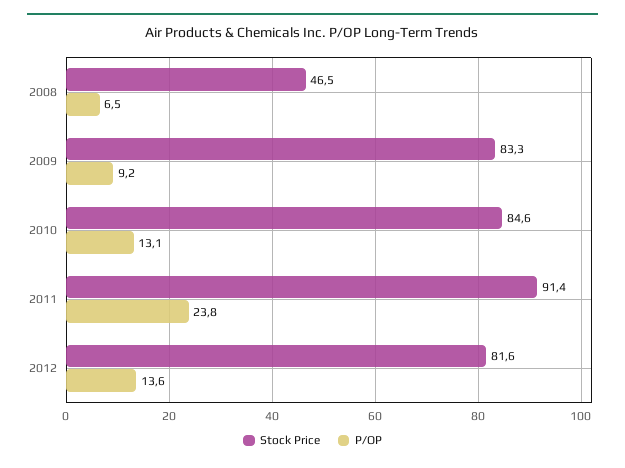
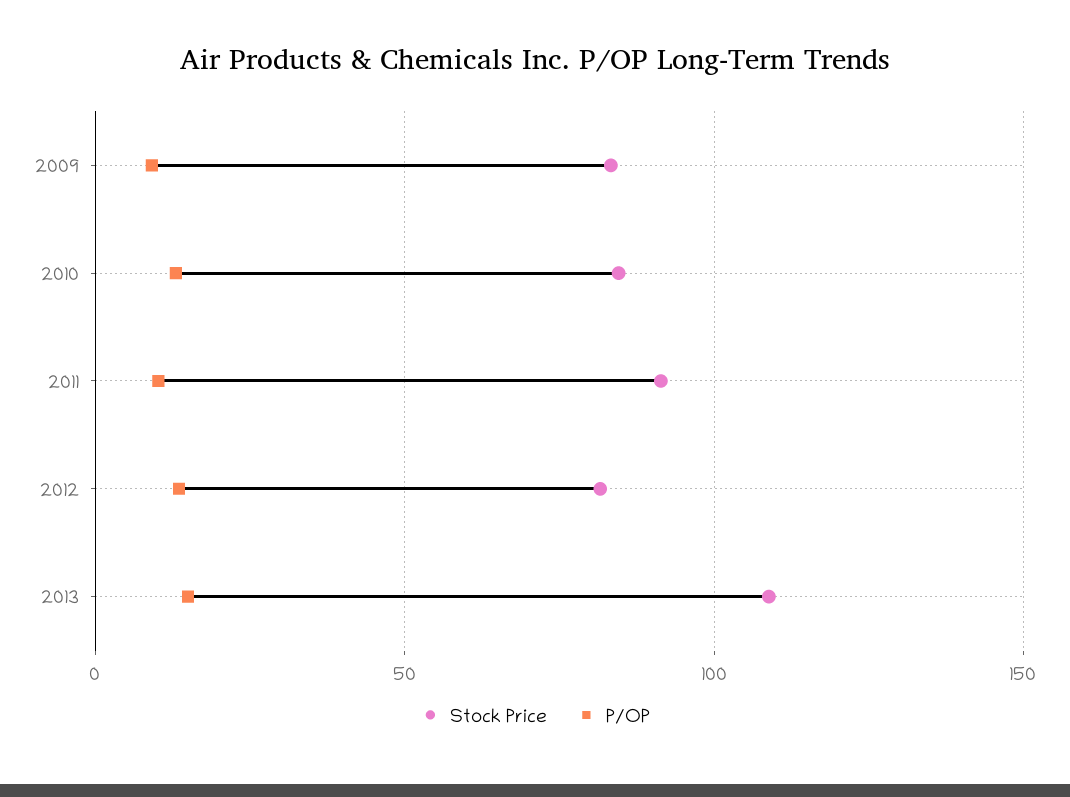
Stock Price, 2008: 46.5 -> none
P/OP, 2008: 6.5 -> none
P/OP, 2011: 23.8 -> 10
Stock Price, 2013: none -> 110
P/OP, 2013: none -> 15

